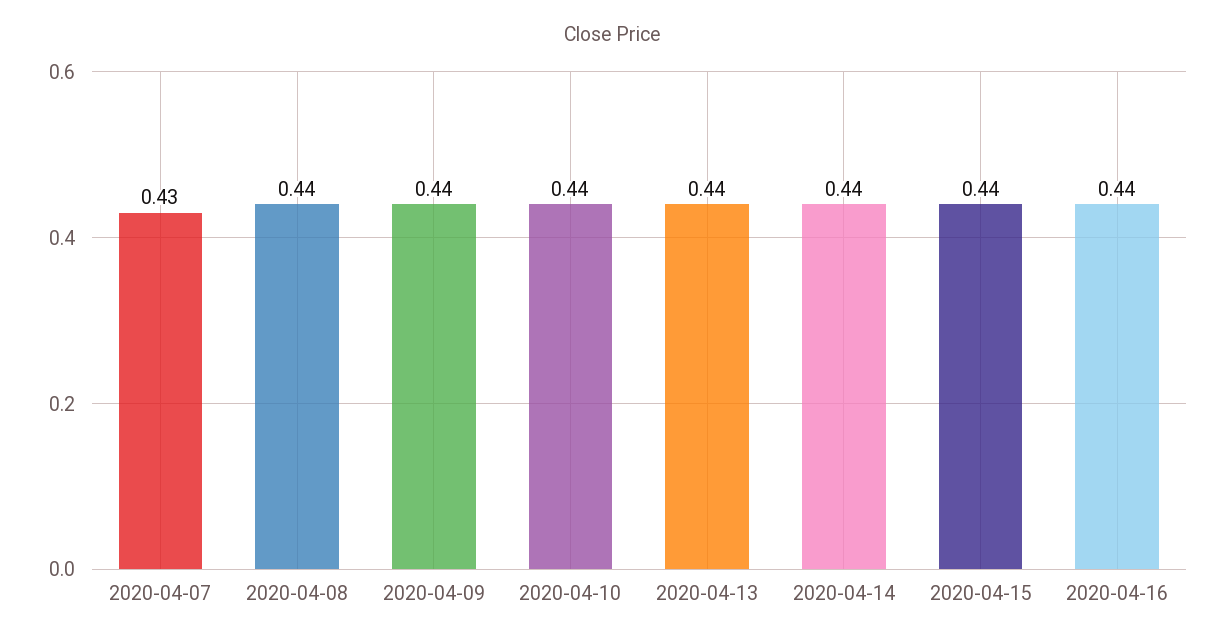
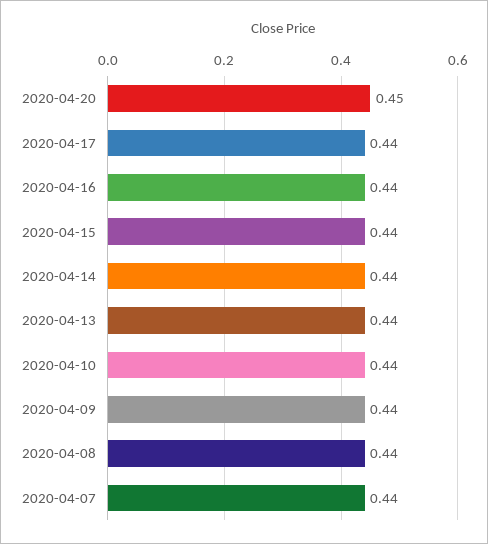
2020-04-07: 0.43 -> 0.44
2020-04-20: none -> 0.45
2020-04-17: none -> 0.44

